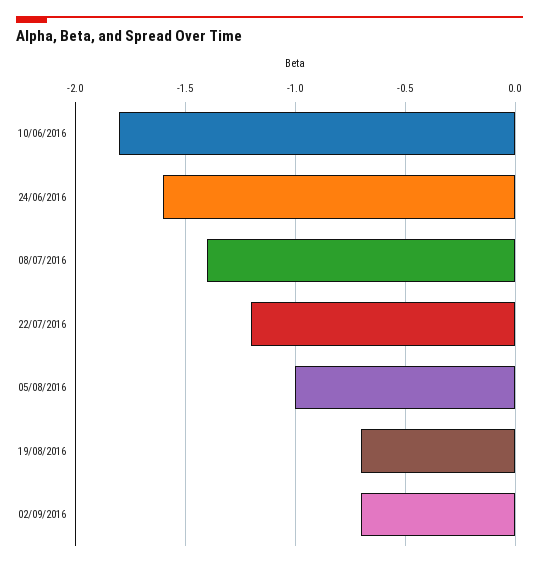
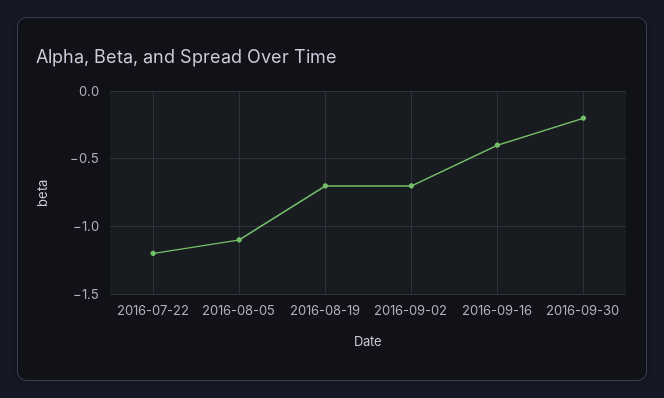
10/06/2016: -1.8 -> none
24/06/2016: -1.6 -> none
08/07/2016: -1.4 -> none
05/08/2016: -1 -> -1.1
2016-09-16: none -> -0.4
2016-09-30: none -> -0.2

